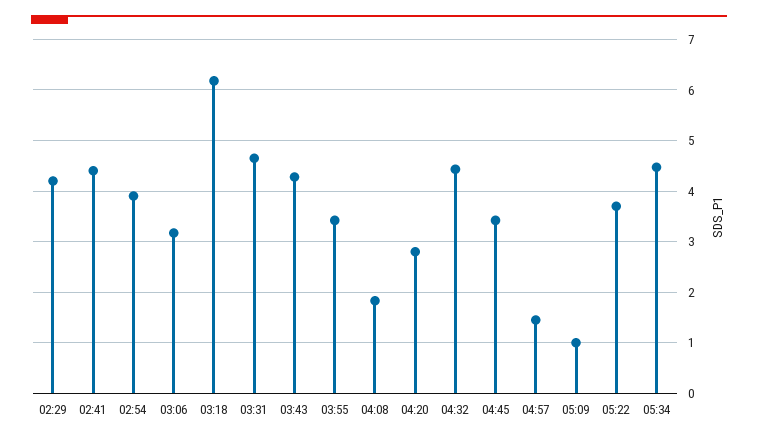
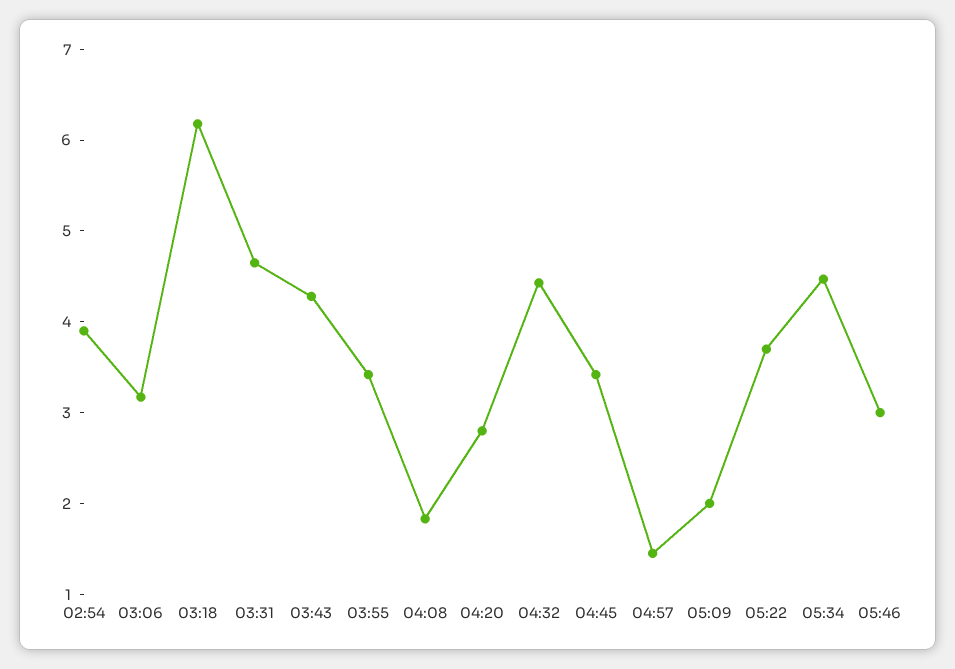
02:29: 4.2 -> none
02:41: 4.4 -> none
05:09: 1 -> 2
05:46: none -> 3

